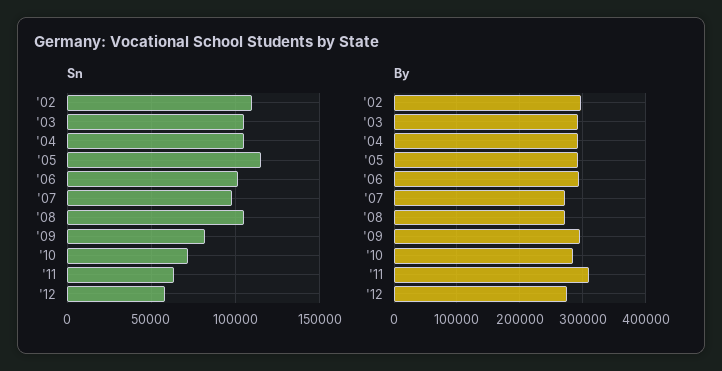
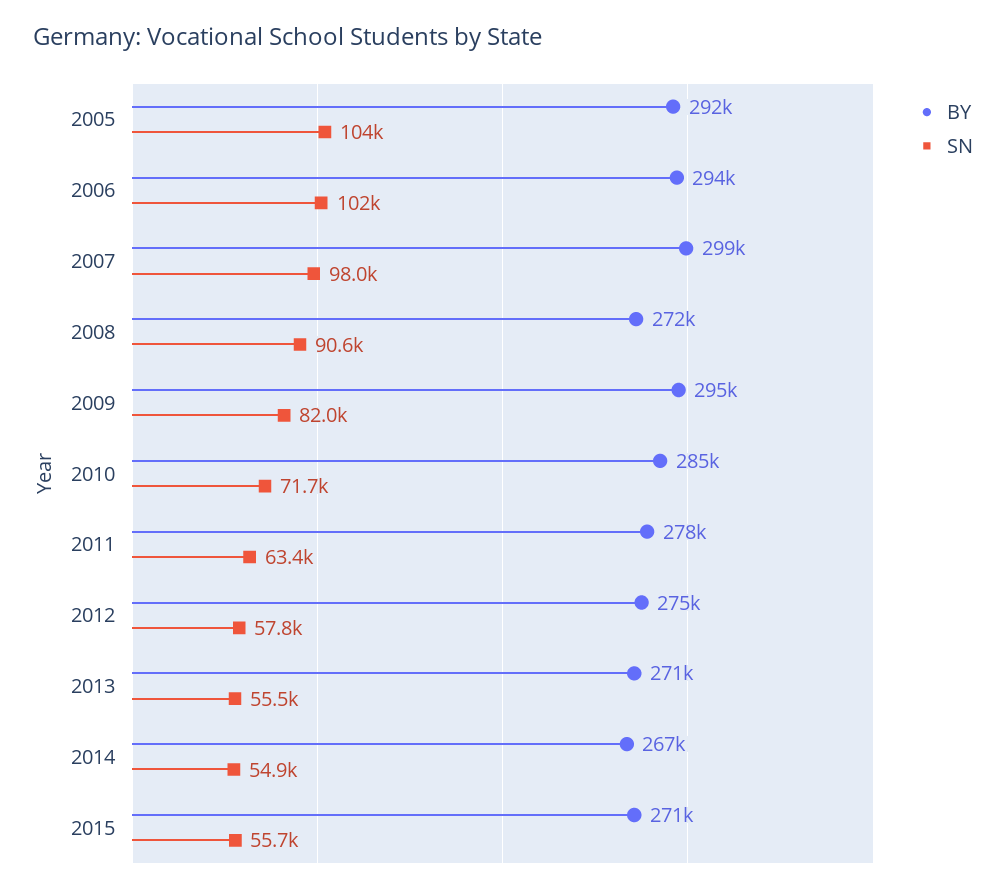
Sn, '02: 110000 -> none
Sn, '03: 105000 -> none
Sn, '04: 105000 -> none
Sn, '05: 115000 -> 104000
Sn, '08: 105000 -> 90600
By, '02: 300000 -> none
By, '03: 290000 -> none
By, '04: 290000 -> none
By, '07: 270000 -> 299000
By, '11: 310000 -> 278000
By, 2013: none -> 271000
Sn, 2013: none -> 55500
By, 2014: none -> 267000
Sn, 2014: none -> 54900
By, 2015: none -> 271000
Sn, 2015: none -> 55700

